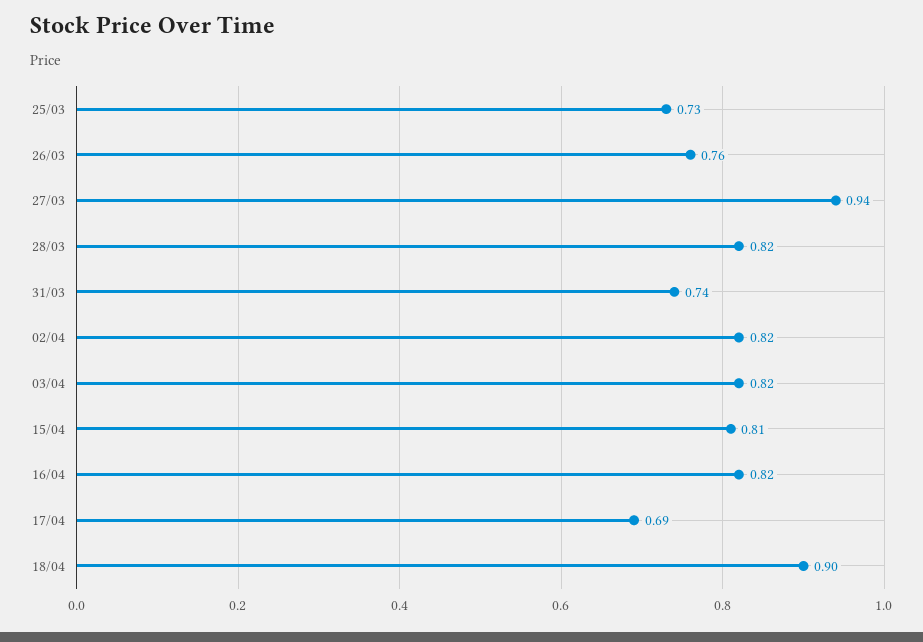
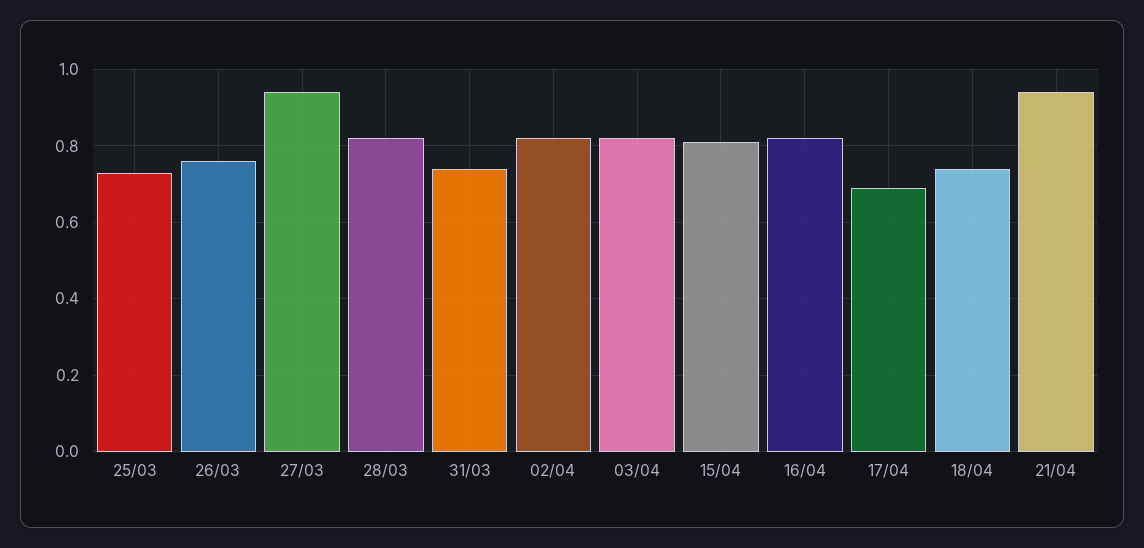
18/04: 0.9 -> 0.75
21/04: none -> 0.95

